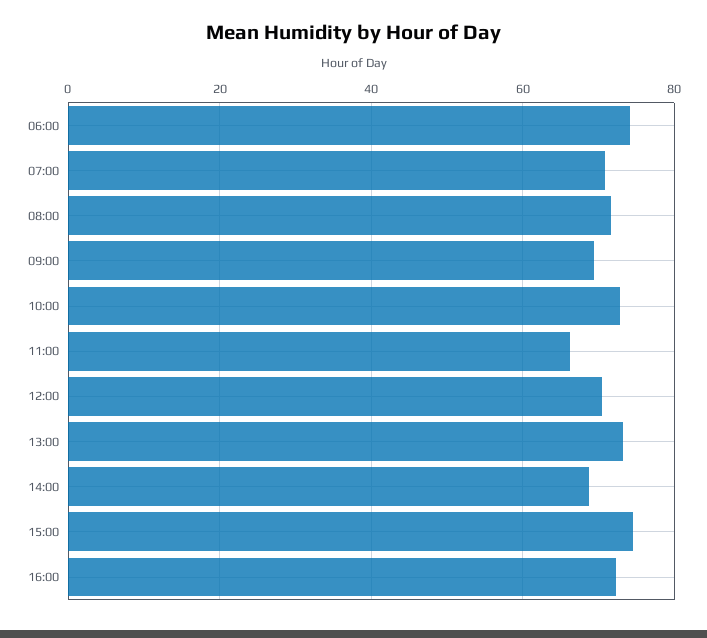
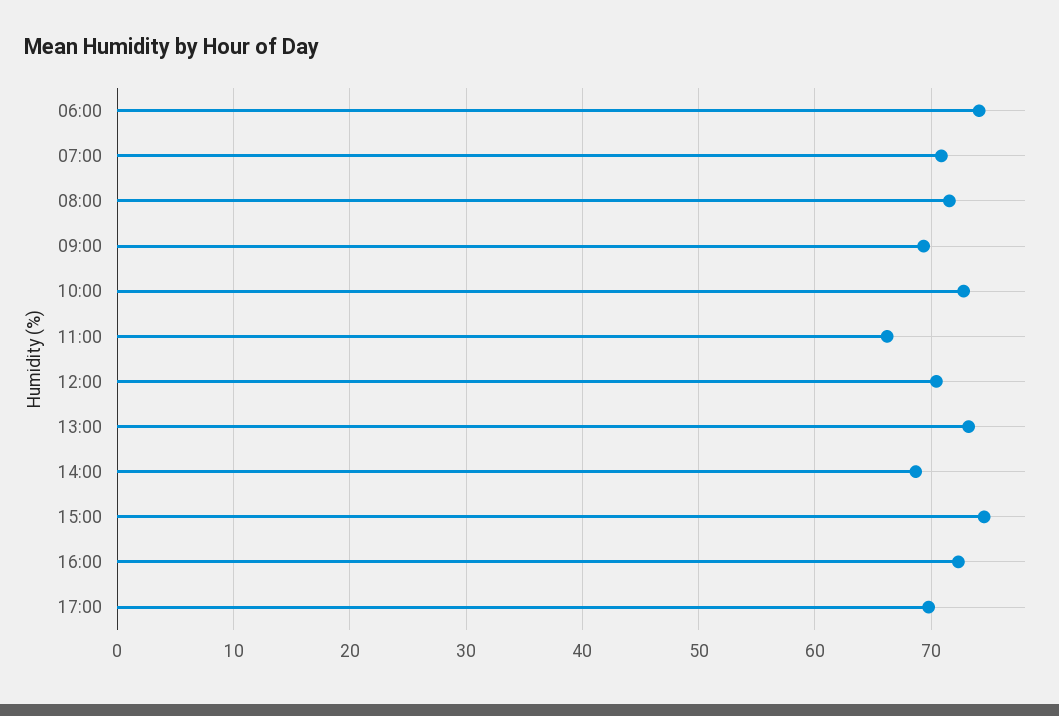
17:00: none -> 70

